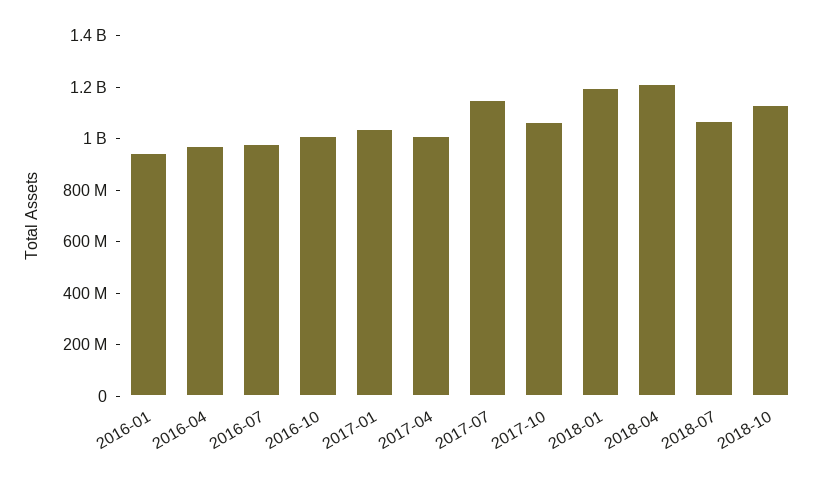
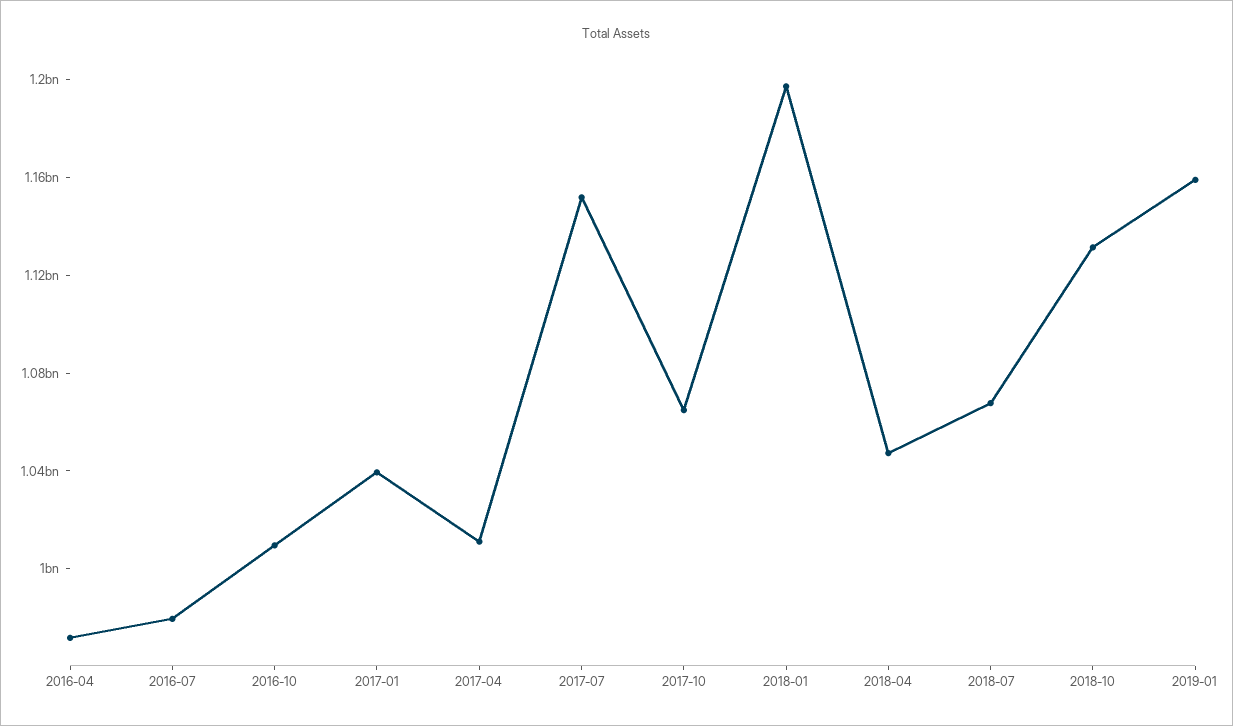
2016-01: 950000000 -> none
2018-04: 1200000000 -> 1050000000
2019-01: none -> 1160000000

